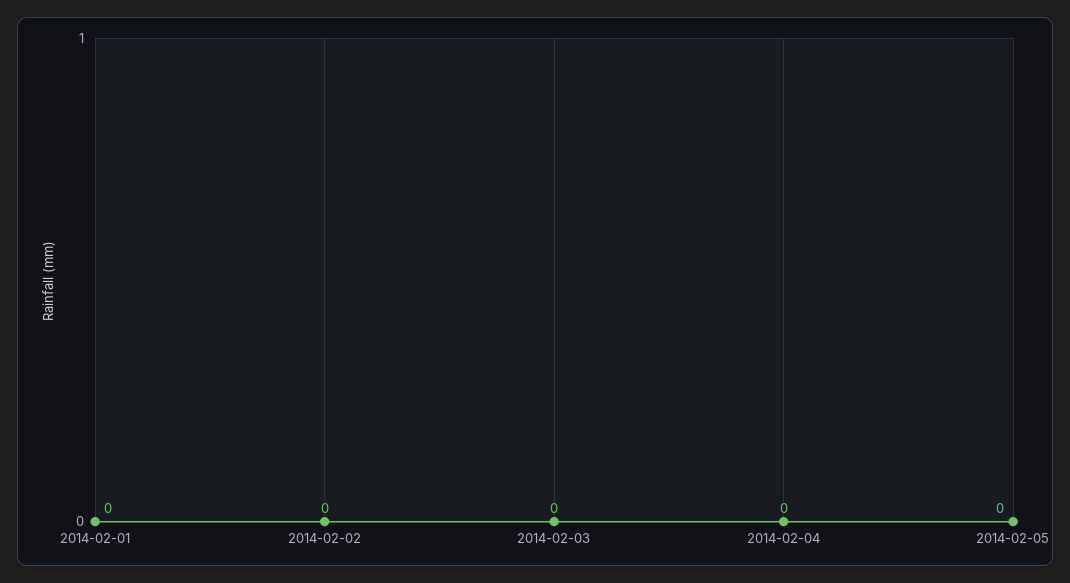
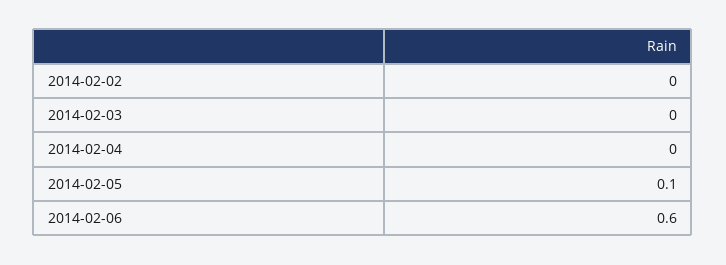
2014-02-01: 0 -> none
2014-02-05: 0 -> 0.1
2014-02-06: none -> 0.6

